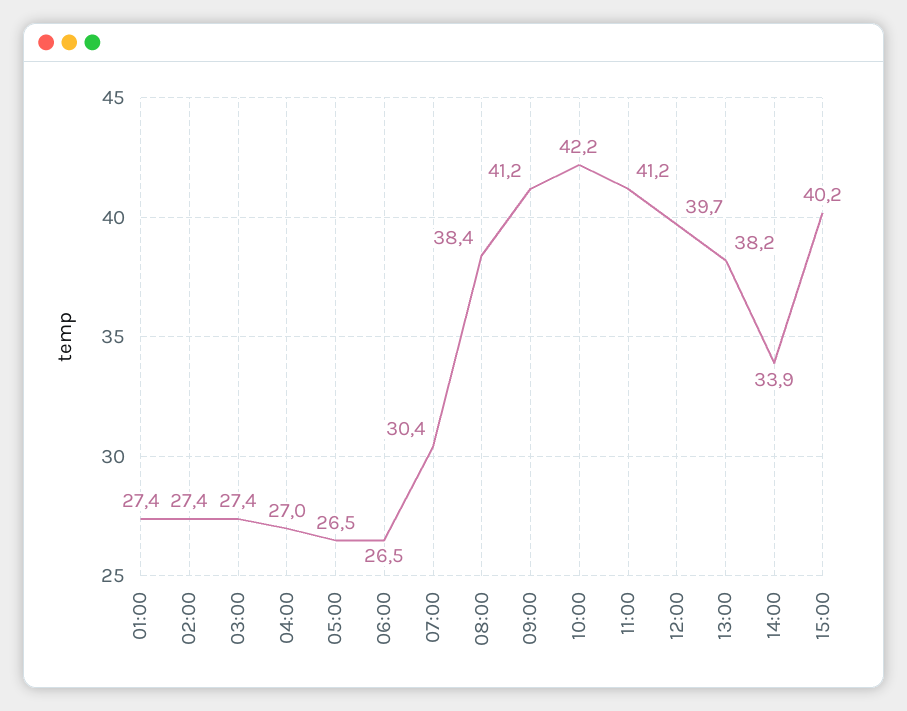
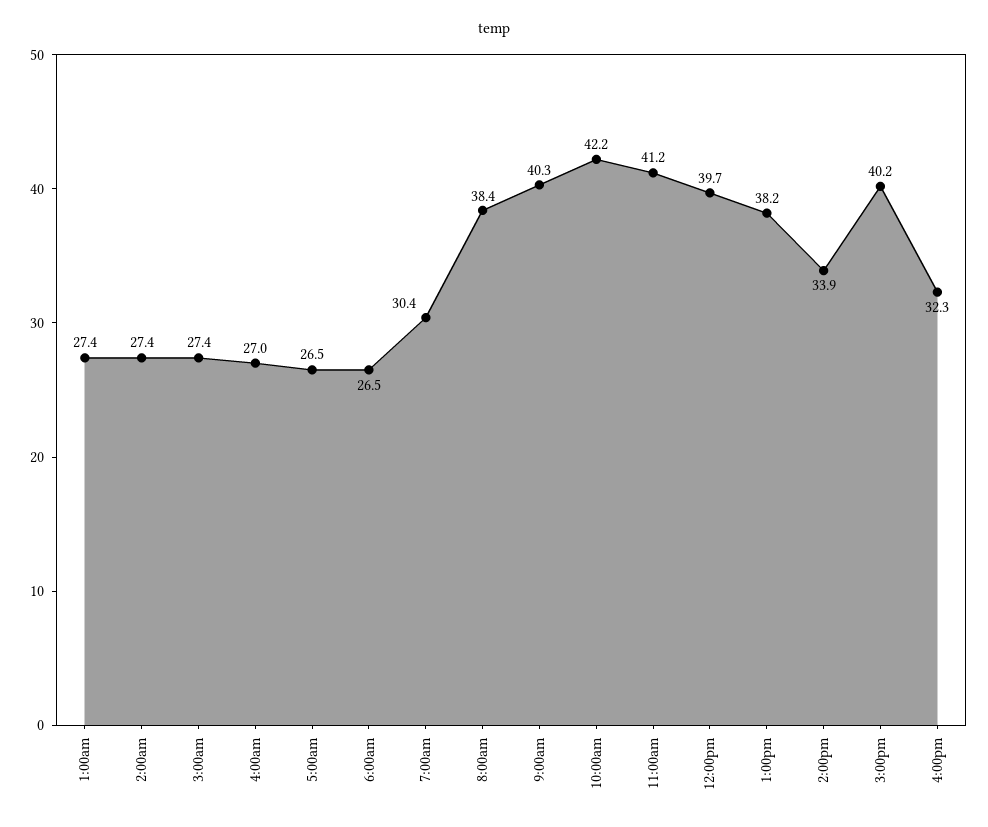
09:00: 41.2 -> 40.3
4:00pm: none -> 32.3

